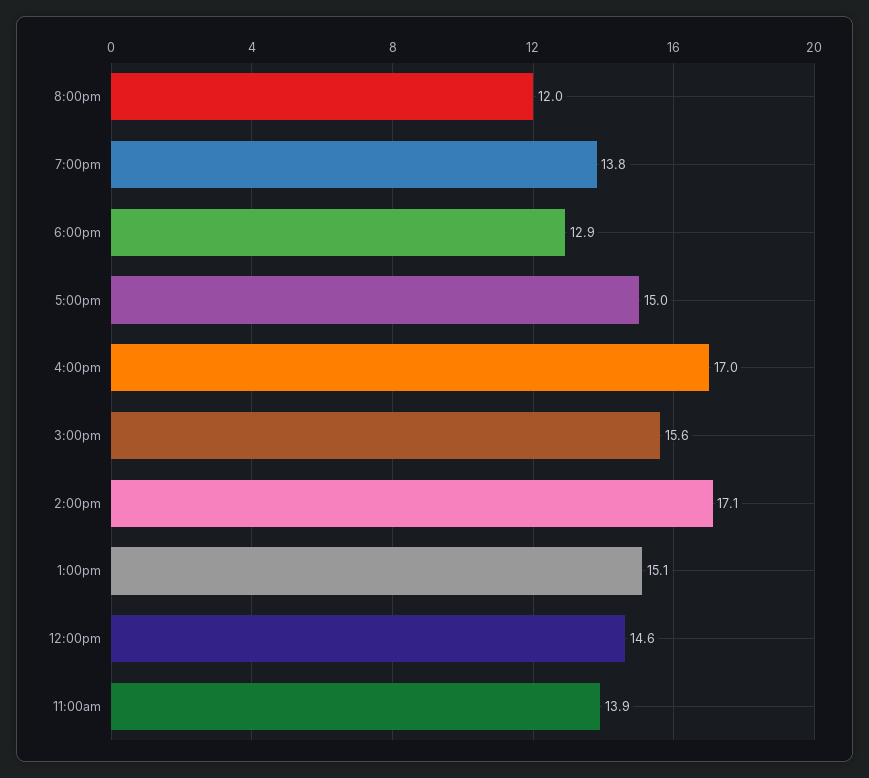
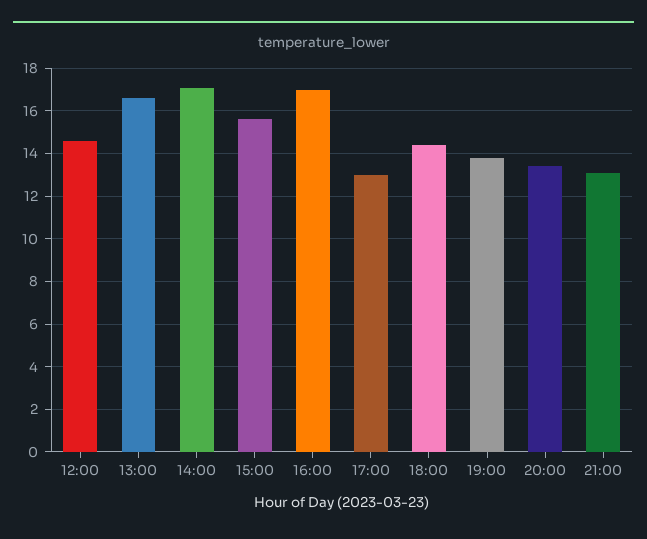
8:00pm: 12 -> 13.5
6:00pm: 12.9 -> 14.5
5:00pm: 15 -> 13
1:00pm: 15.1 -> 16.5
11:00am: 13.9 -> none
21:00: none -> 13

